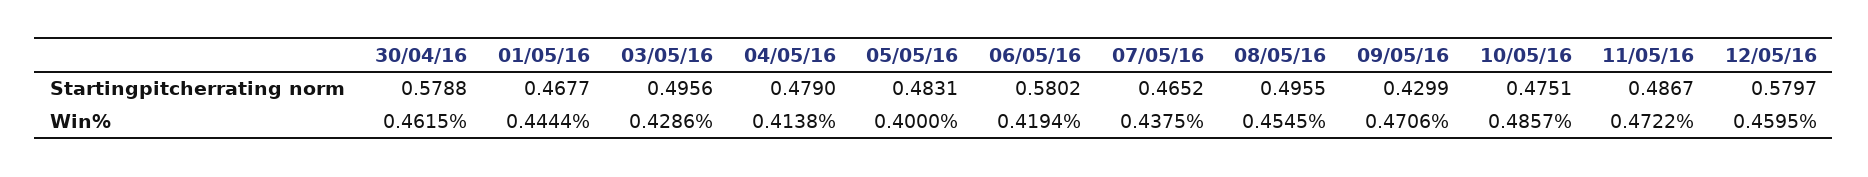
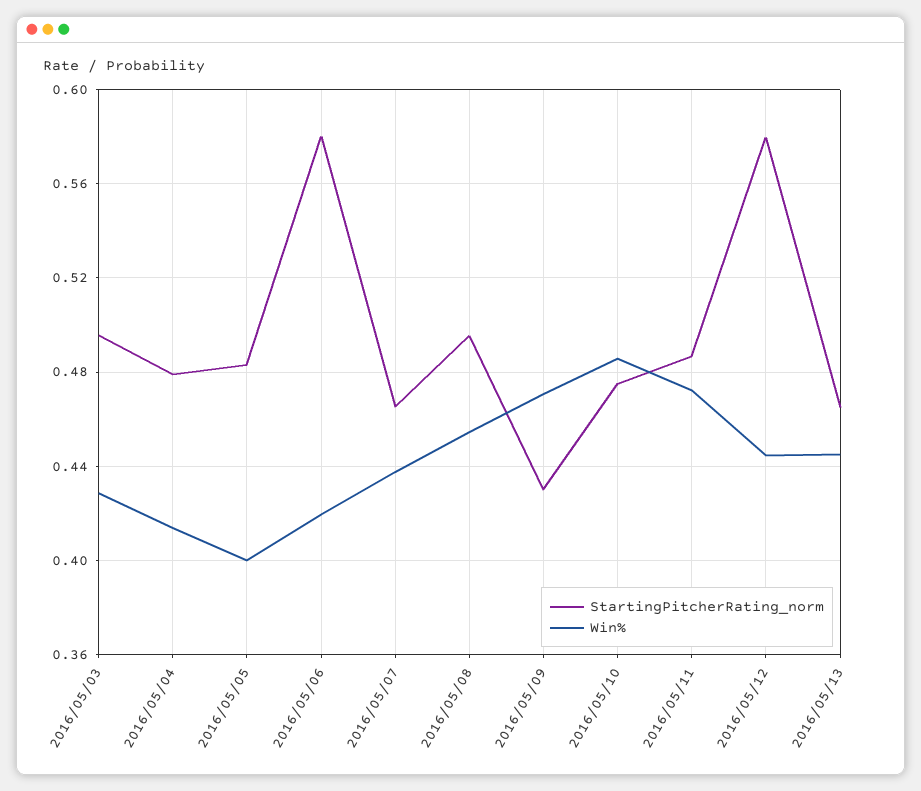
Startingpitcherrating norm, 30/04/16: 0.5788 -> none
Startingpitcherrating norm, 01/05/16: 0.4677 -> none
Win%, 30/04/16: 0.4615 -> none
Win%, 01/05/16: 0.4444 -> none
Win%, 12/05/16: 0.4595 -> 0.445
Startingpitcherrating norm, 2016/05/13: none -> 0.465
Win%, 2016/05/13: none -> 0.445

